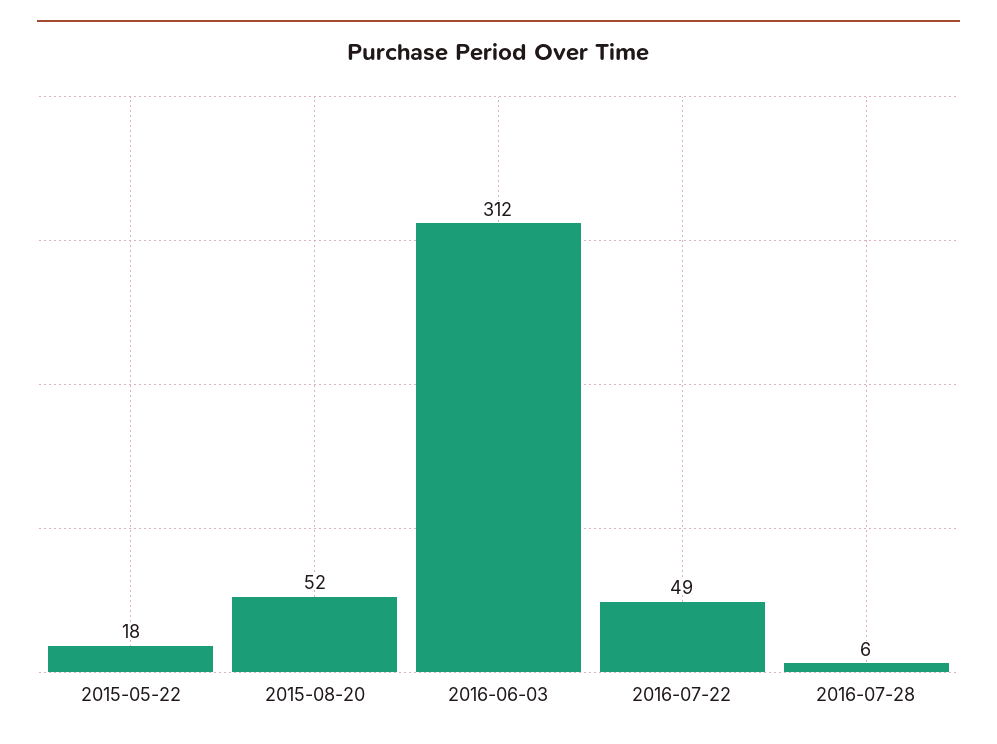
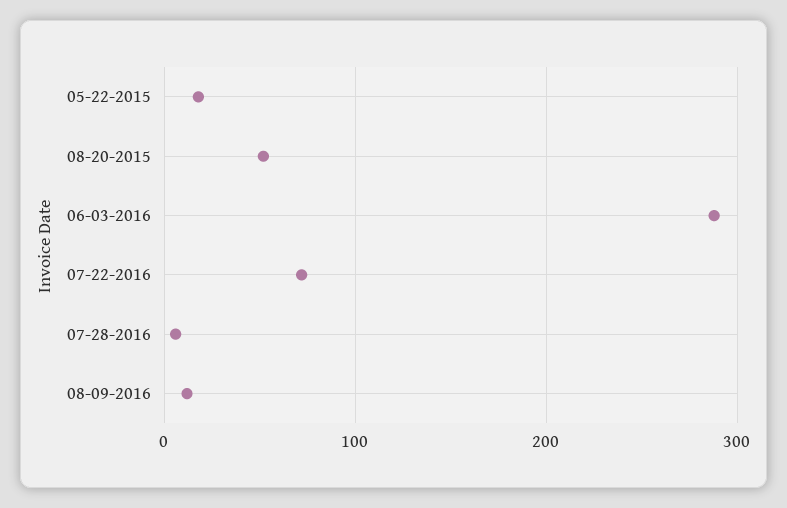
2016-06-03: 312 -> 290
2016-07-22: 49 -> 70
08-09-2016: none -> 10

